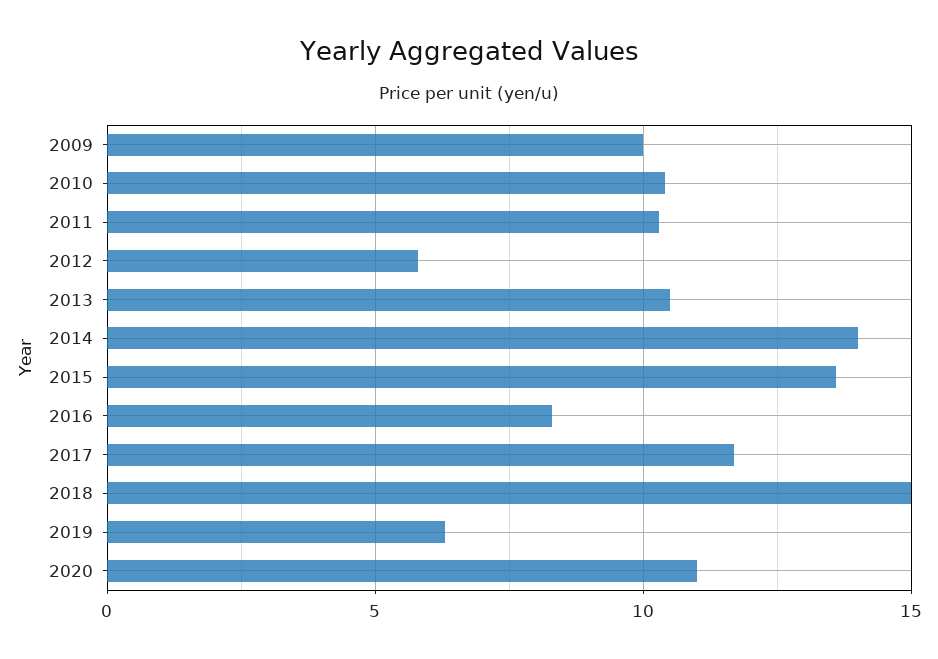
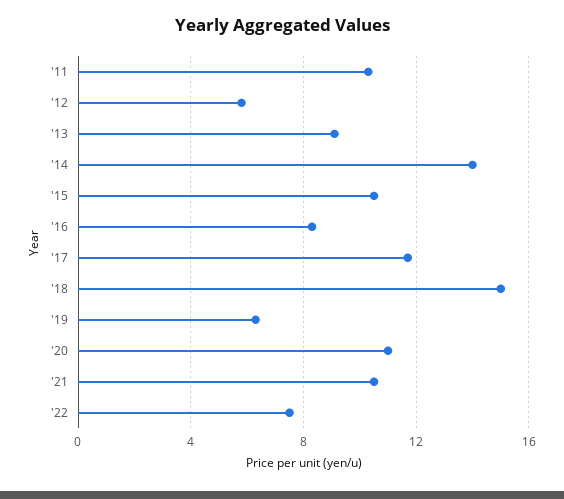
2009: 10 -> none
2010: 10.5 -> none
2013: 10.5 -> 9
2015: 13.5 -> 10.5
'21: none -> 10.5
'22: none -> 7.5

